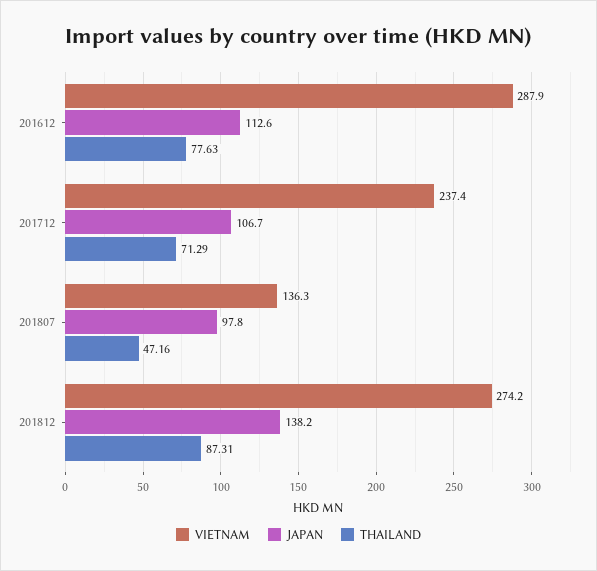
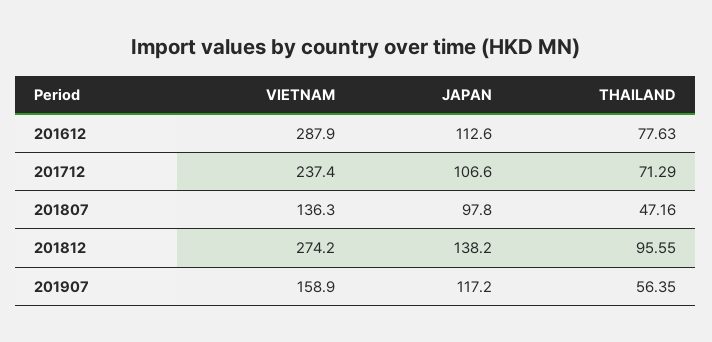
JAPAN, 201712: 106.7 -> 106.6
THAILAND, 201812: 87.31 -> 95.55
VIETNAM, 201907: none -> 158.9
JAPAN, 201907: none -> 117.2
THAILAND, 201907: none -> 56.35

